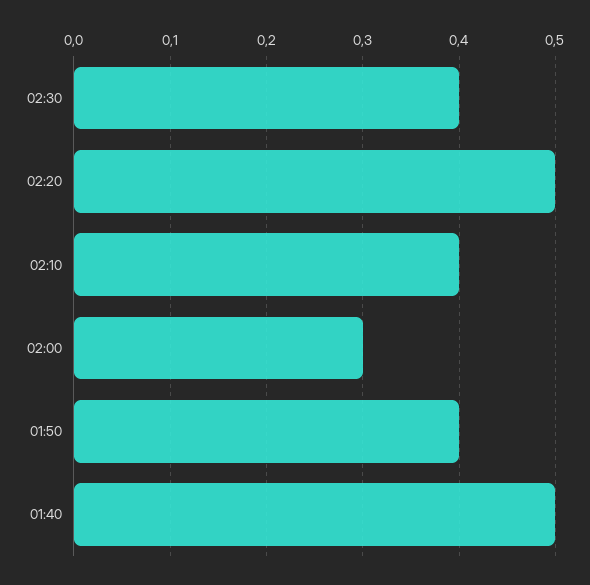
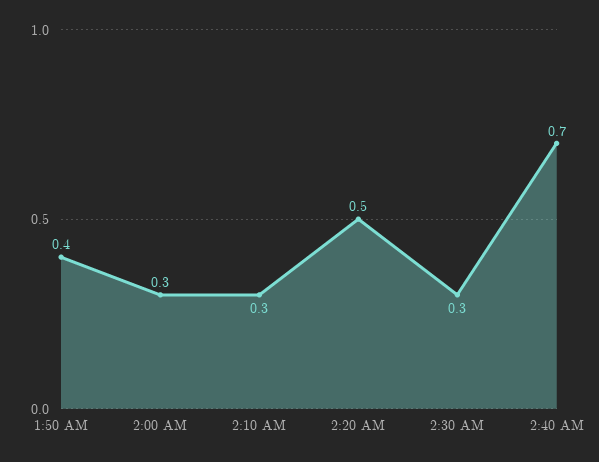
02:30: 0.4 -> 0.3
02:10: 0.4 -> 0.3
01:40: 0.5 -> none
2:40 AM: none -> 0.7

